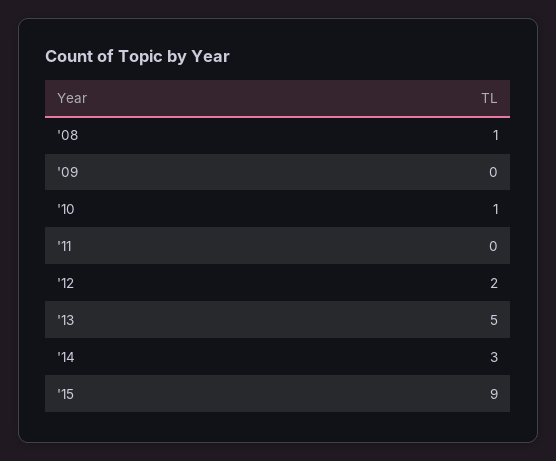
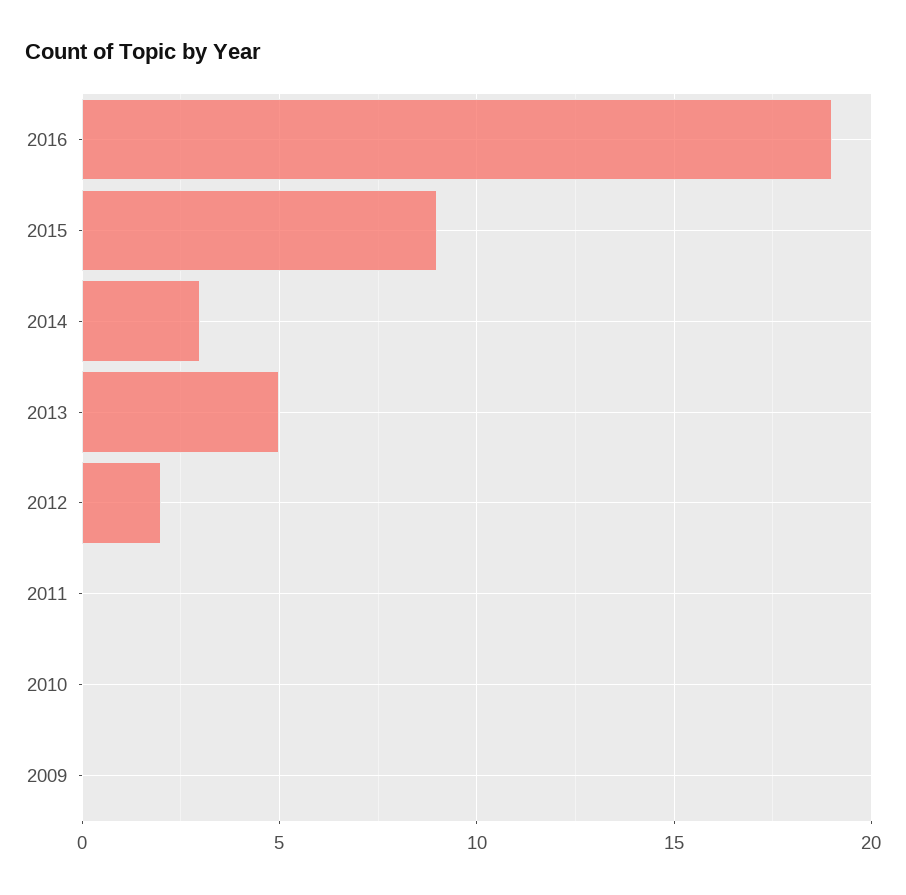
'08: 1 -> none
'10: 1 -> 0
2016: none -> 19

